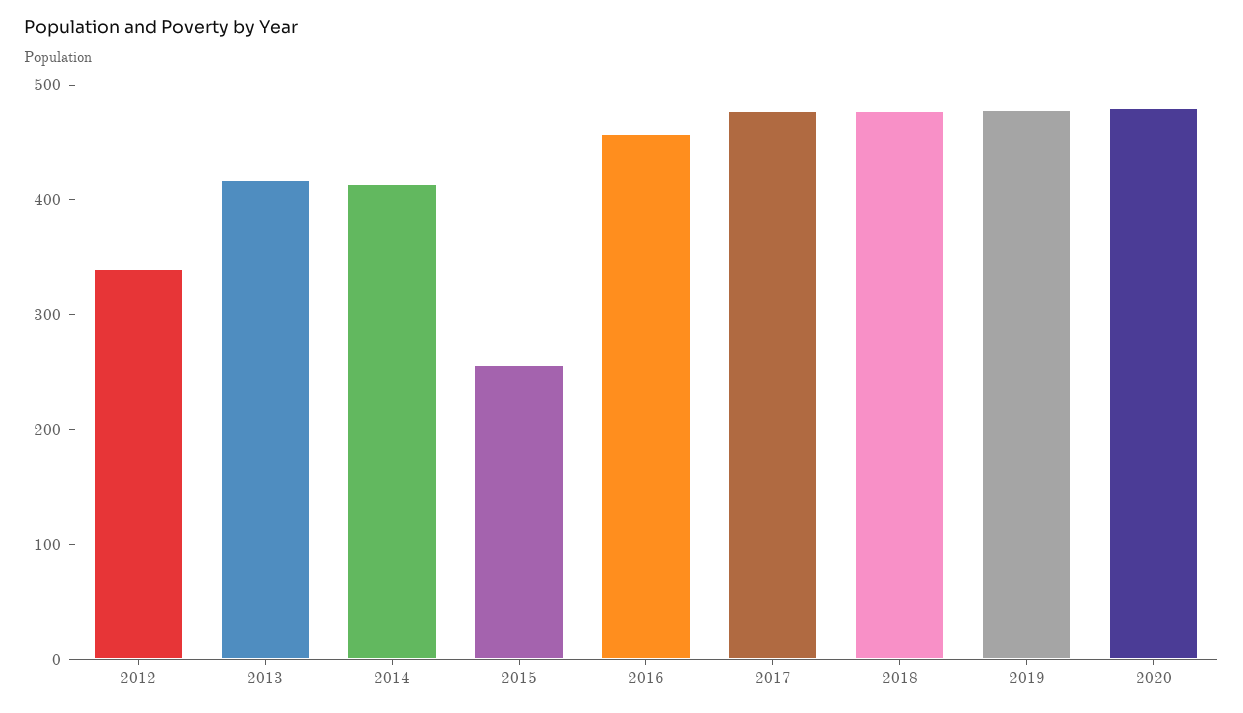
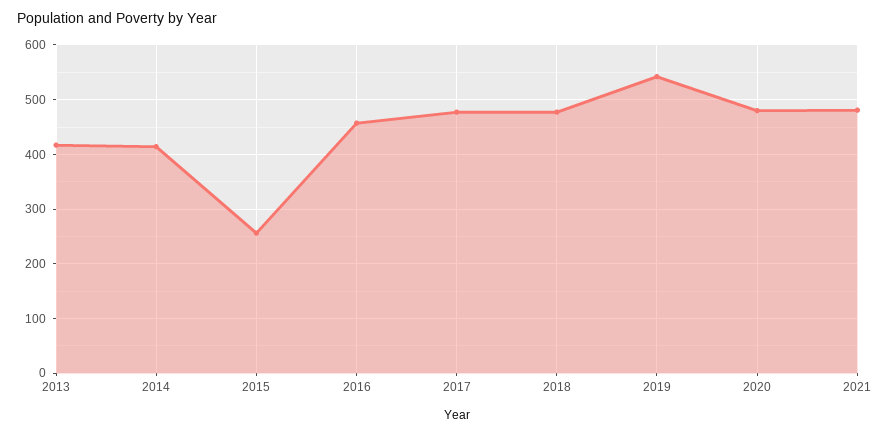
2012: 340 -> none
2019: 480 -> 540
2021: none -> 480

